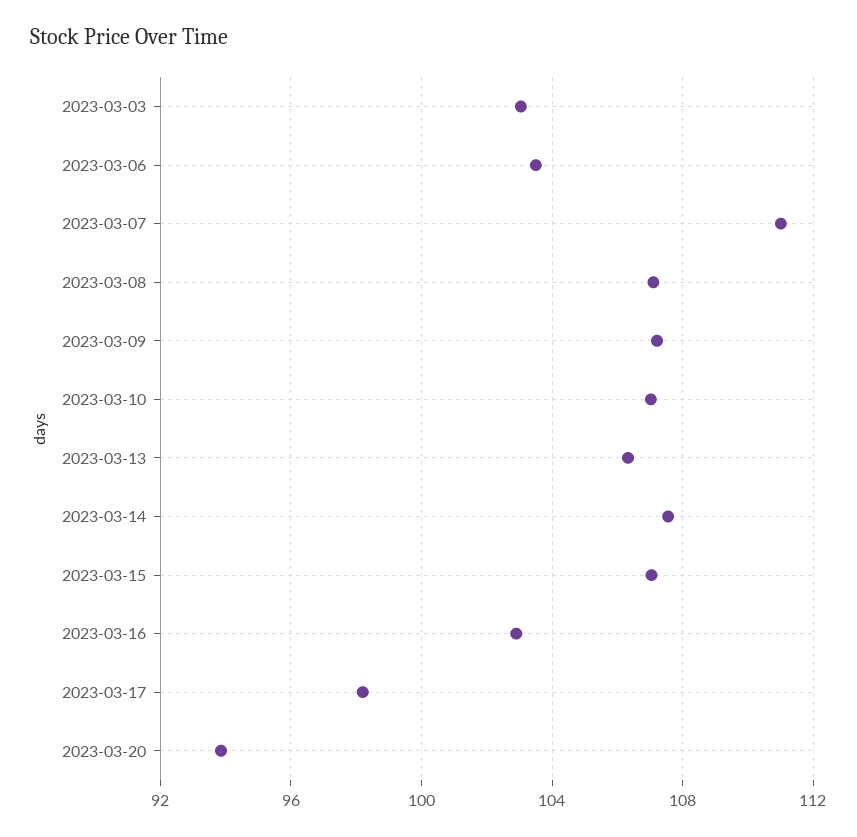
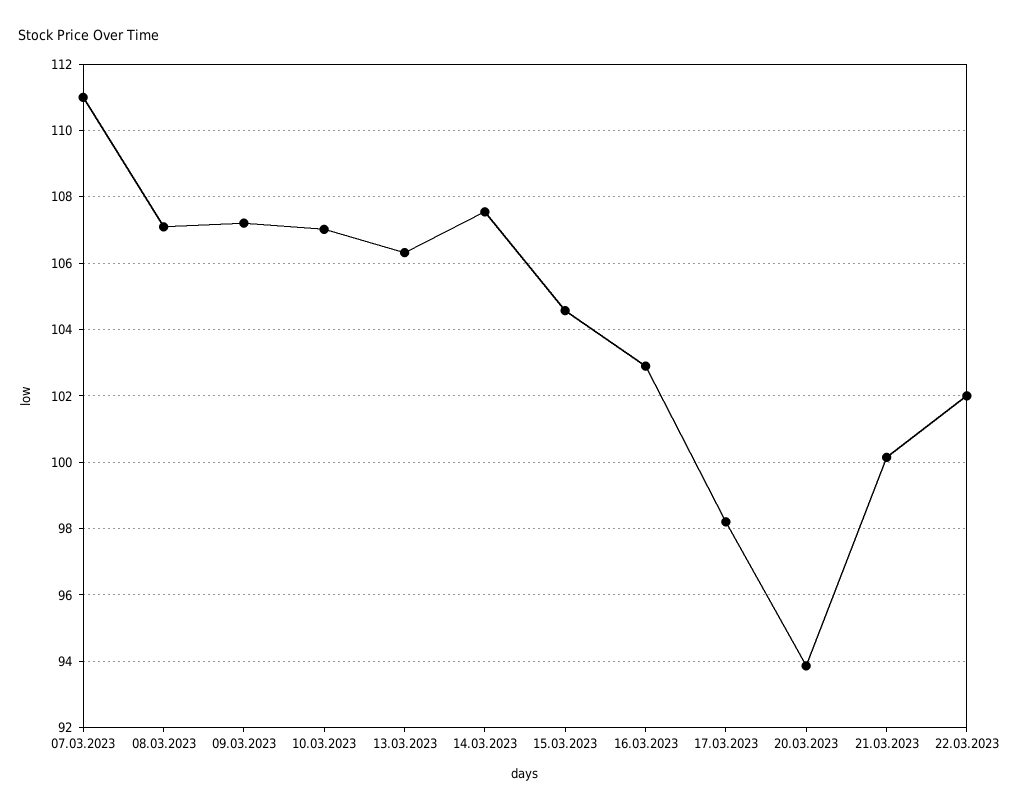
2023-03-03: 103 -> none
2023-03-06: 103.5 -> none
2023-03-15: 107 -> 104.6
21.03.2023: none -> 100.2
22.03.2023: none -> 102

